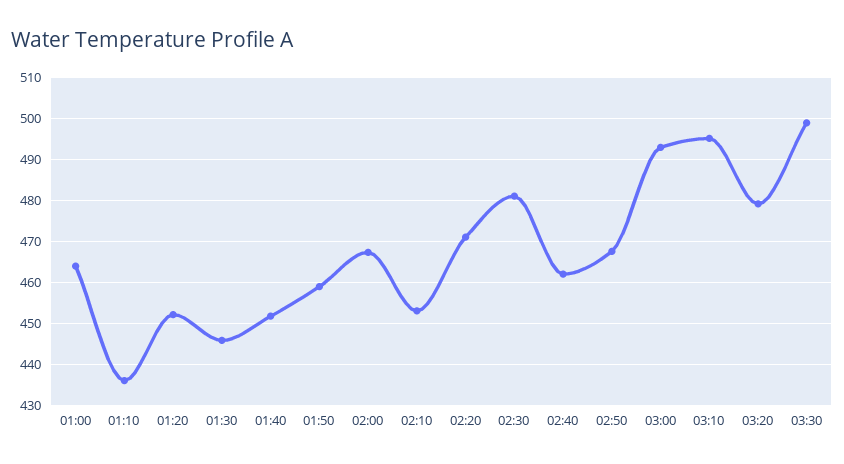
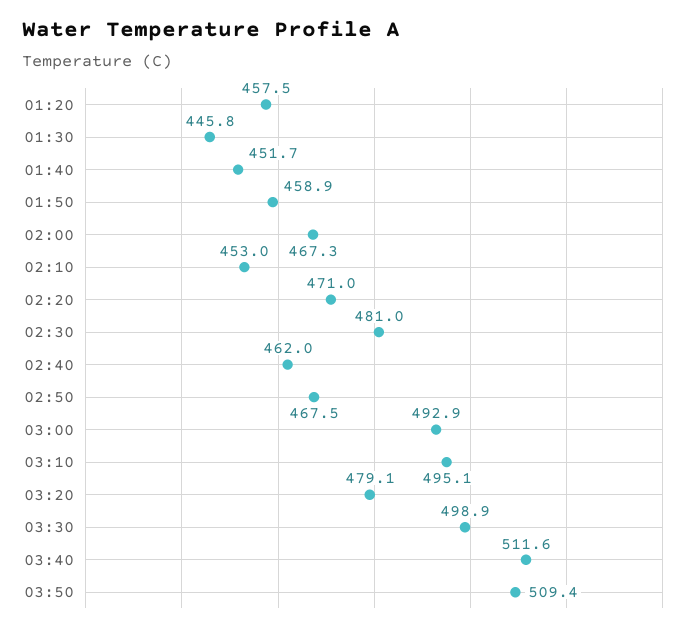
01:00: 464 -> none
01:10: 436 -> none
01:20: 452 -> 457.5
03:40: none -> 511.6
03:50: none -> 509.4

